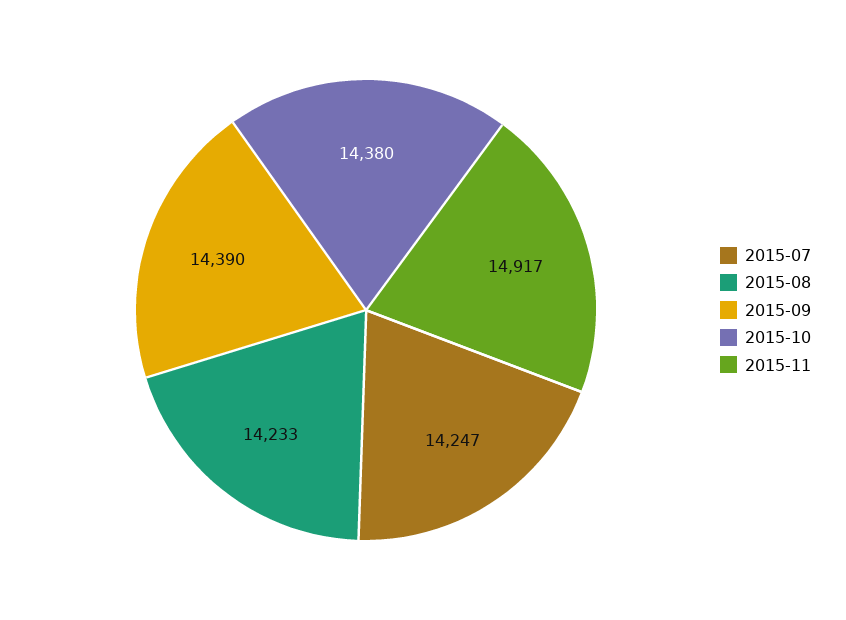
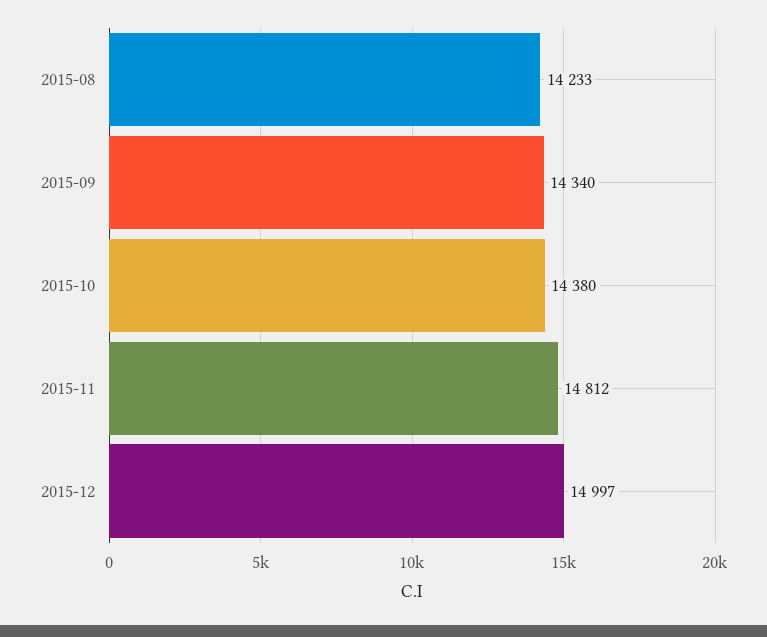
2015-07: 14247 -> none
2015-09: 14390 -> 14340
2015-11: 14917 -> 14812
2015-12: none -> 14997

